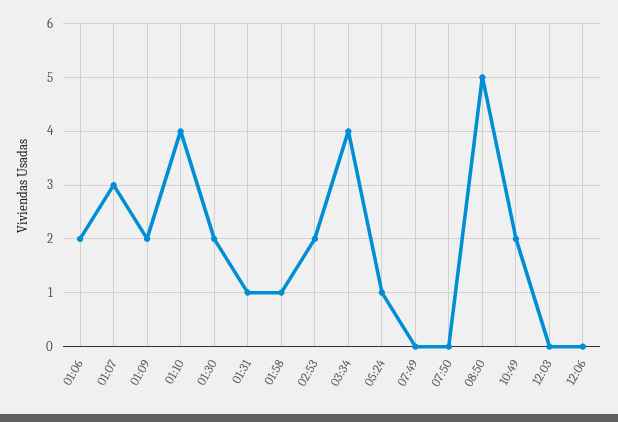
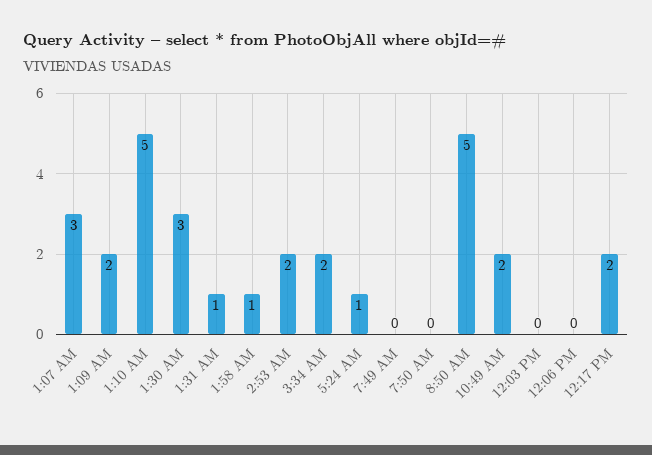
01:06: 2 -> none
01:10: 4 -> 5
01:30: 2 -> 3
03:34: 4 -> 2
12:17 PM: none -> 2

